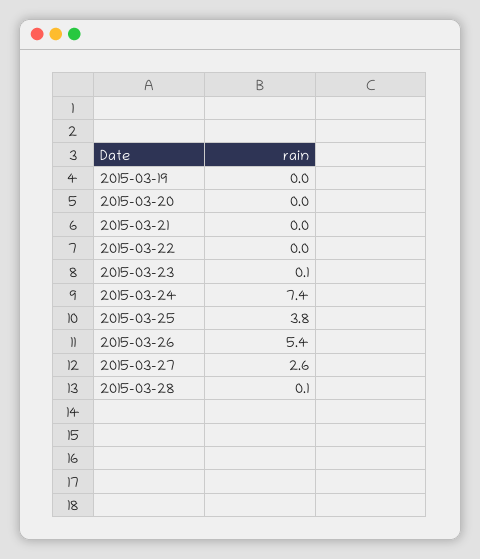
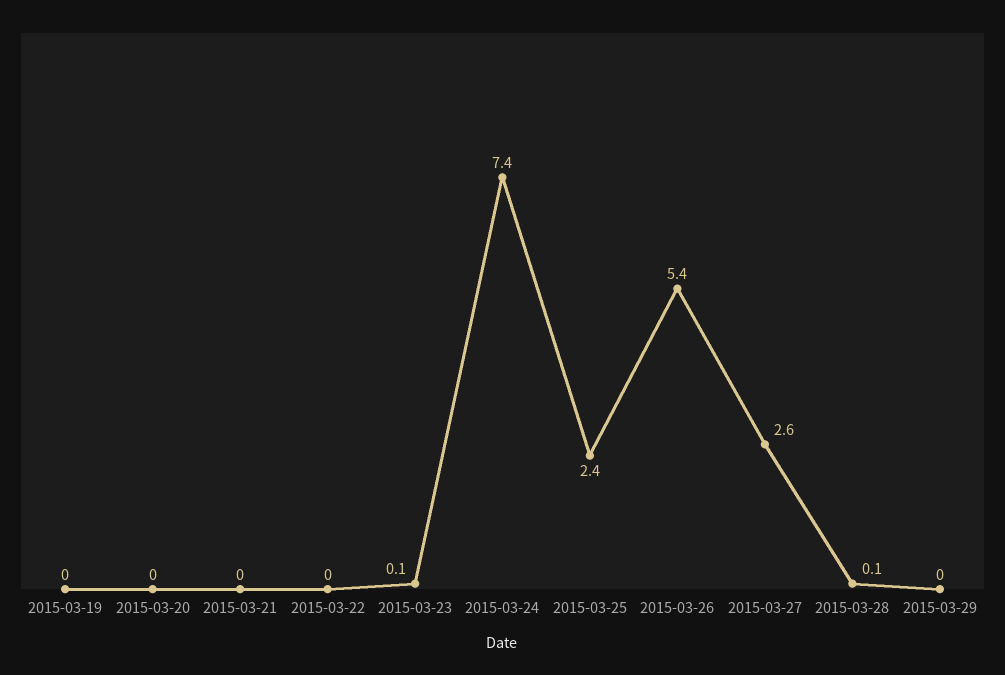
2015-03-25: 3.8 -> 2.4
2015-03-29: none -> 0

